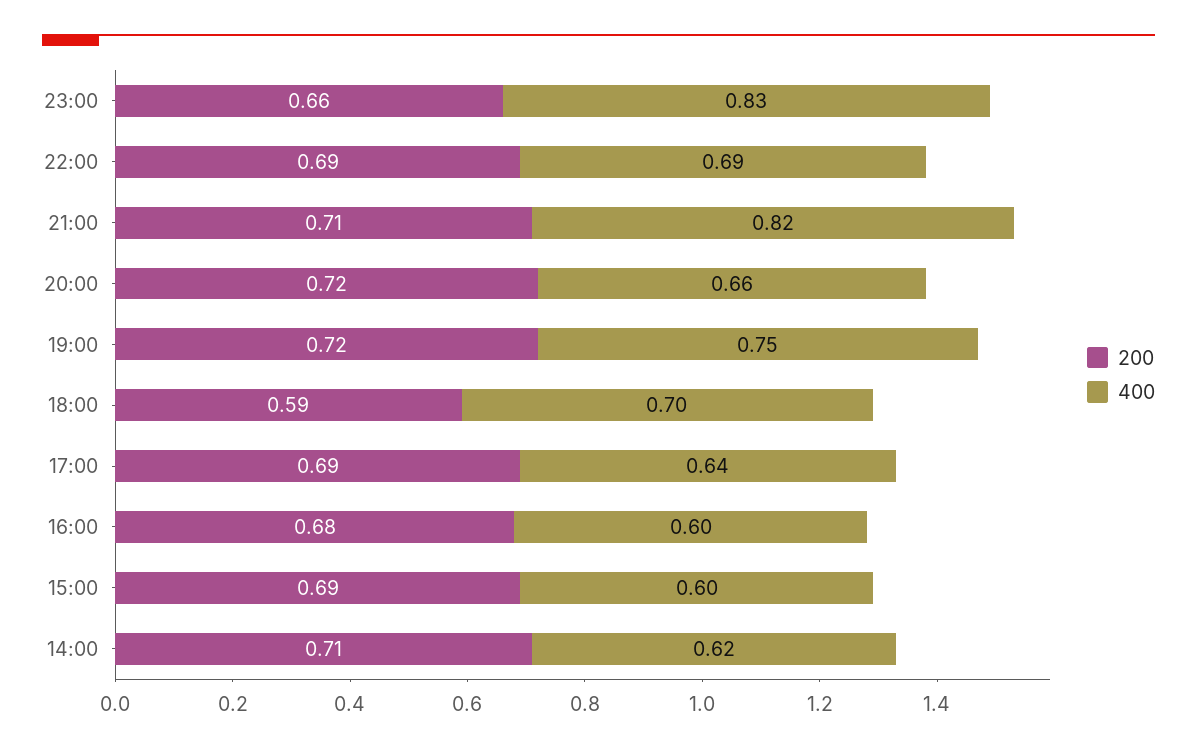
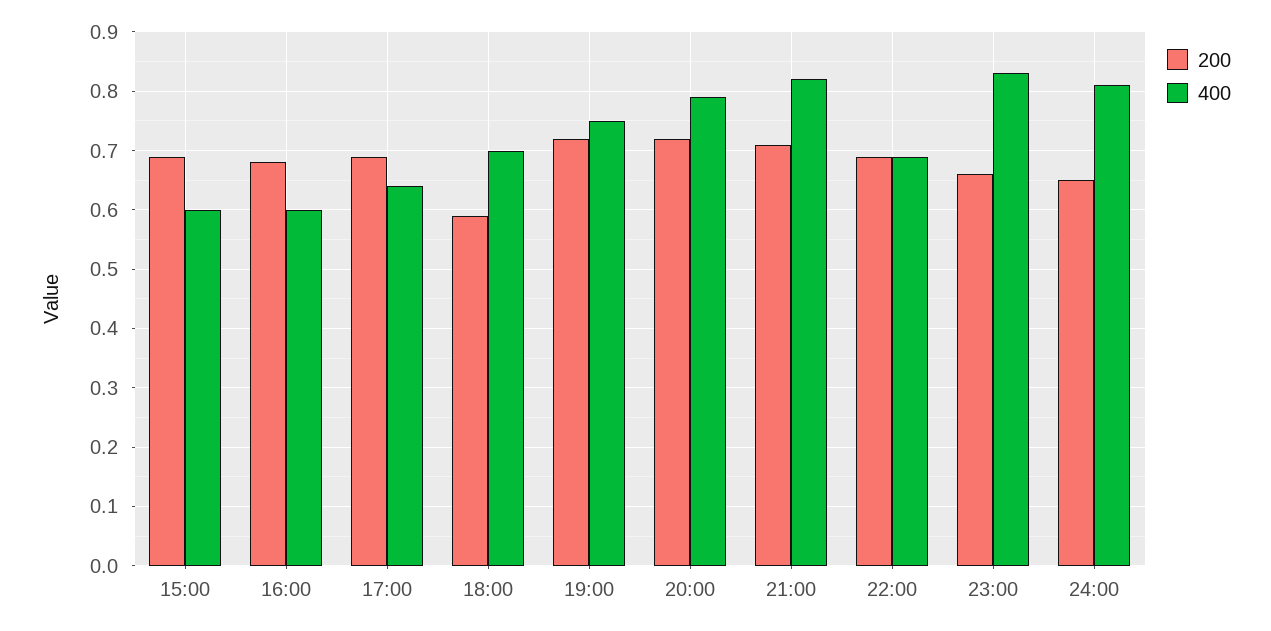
400, 20:00: 0.66 -> 0.8
200, 14:00: 0.71 -> none
400, 14:00: 0.62 -> none
200, 24:00: none -> 0.65
400, 24:00: none -> 0.8

